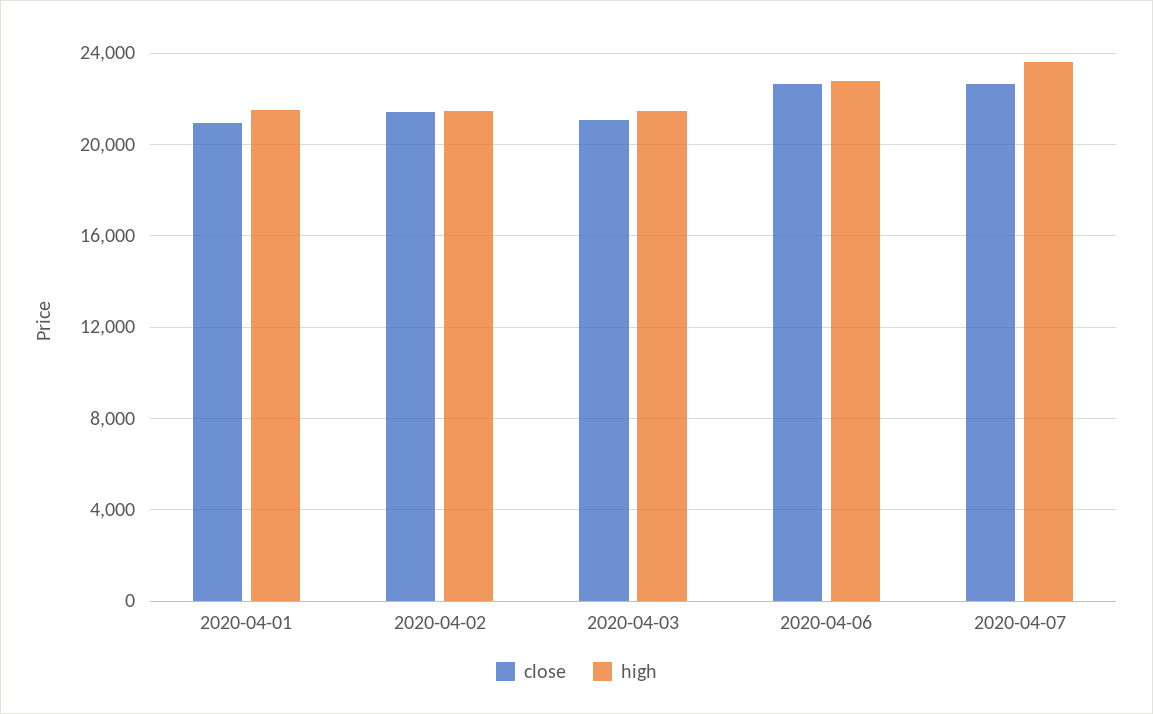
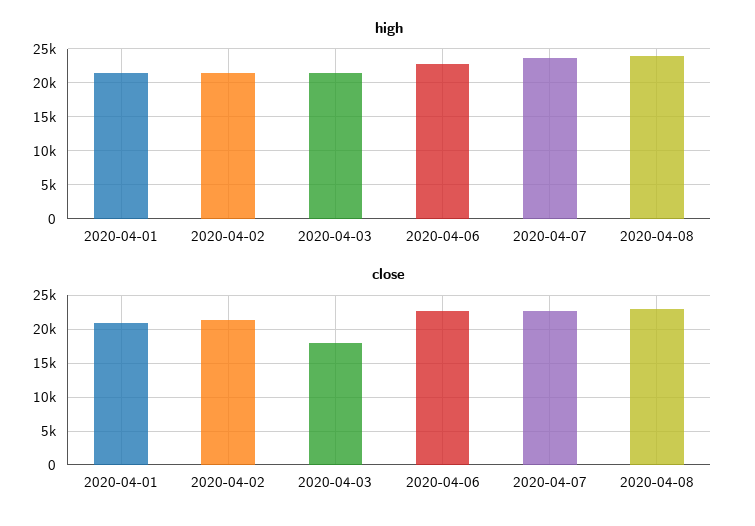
close, 2020-04-03: 21000 -> 18000
high, 2020-04-08: none -> 24000
close, 2020-04-08: none -> 23000

